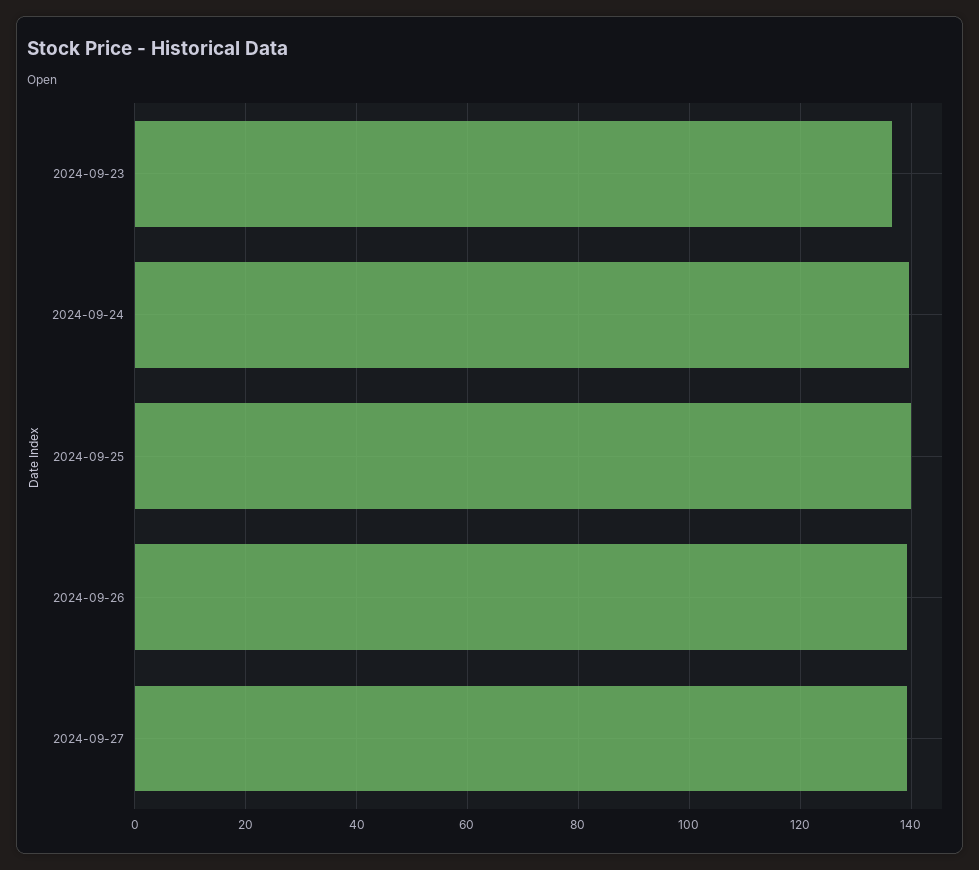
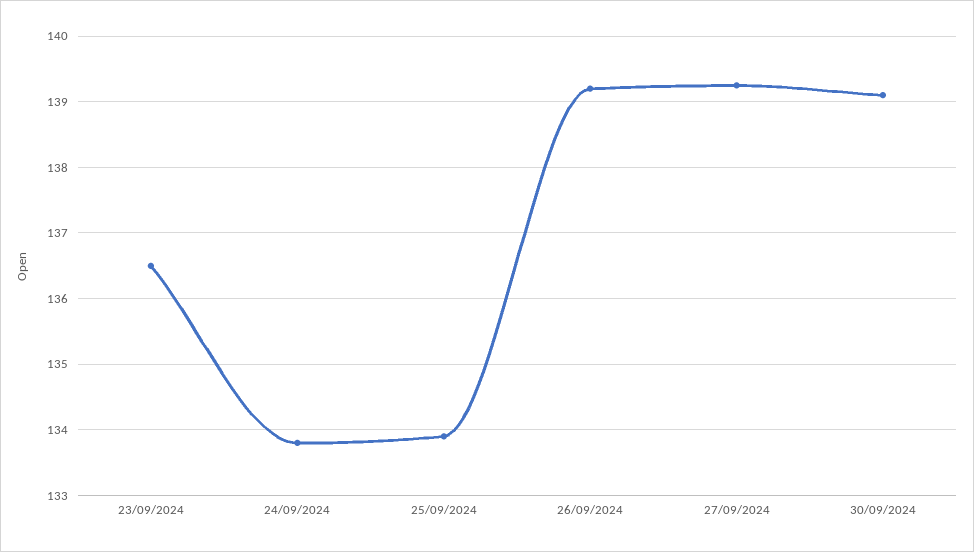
2024-09-24: 140 -> 133.8
2024-09-25: 140 -> 133.9
30/09/2024: none -> 139.1

